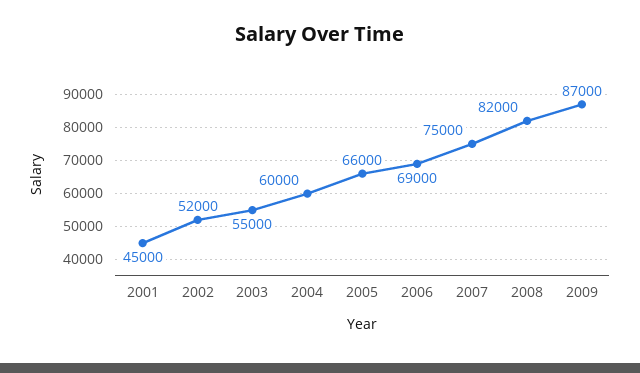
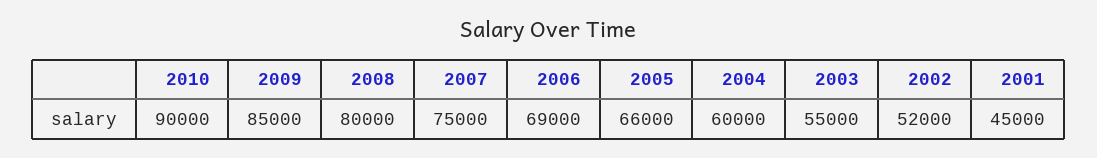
2008: 82000 -> 80000
2009: 87000 -> 85000
2010: none -> 90000

